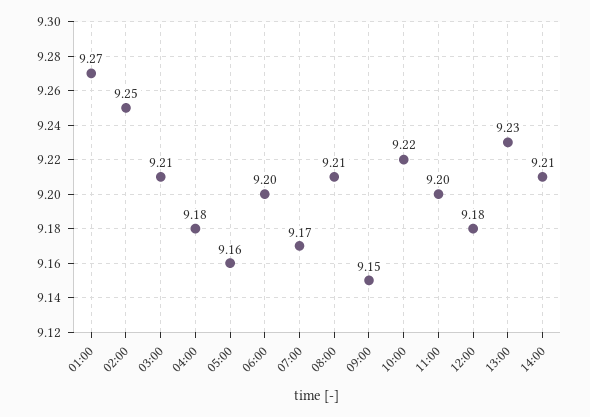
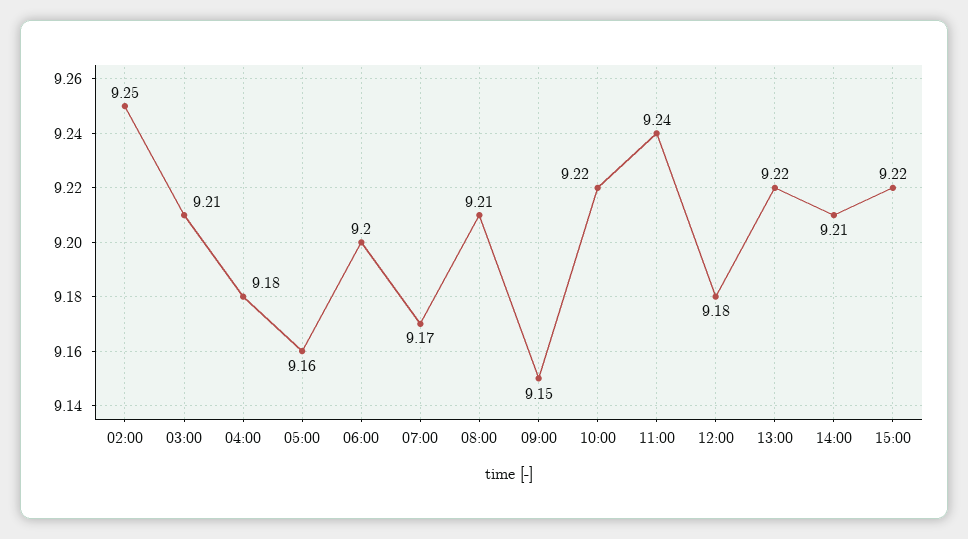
01:00: 9.27 -> none
11:00: 9.2 -> 9.24
13:00: 9.23 -> 9.22
15:00: none -> 9.22

